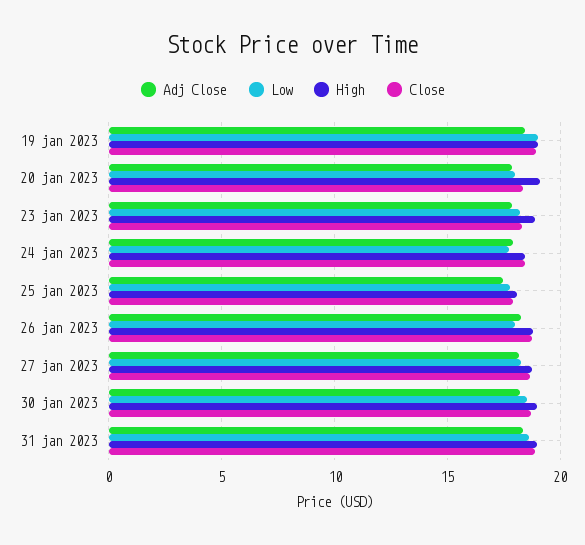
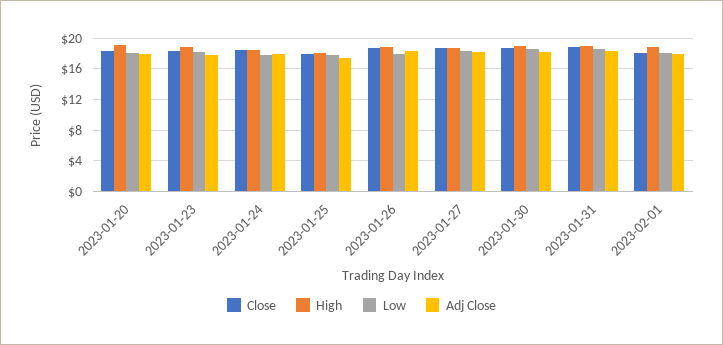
Adj Close, 19 jan 2023: 18.5 -> none
Low, 19 jan 2023: 19 -> none
High, 19 jan 2023: 19 -> none
Close, 19 jan 2023: 19 -> none
Close, 2023-02-01: none -> 18
High, 2023-02-01: none -> 19
Low, 2023-02-01: none -> 18
Adj Close, 2023-02-01: none -> 18

